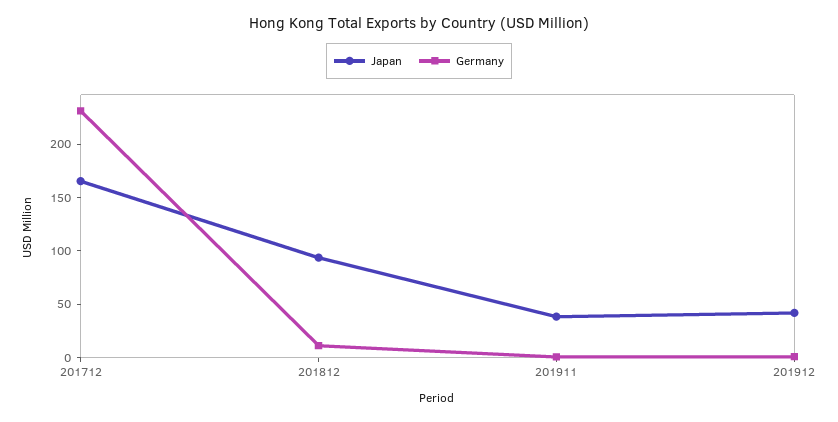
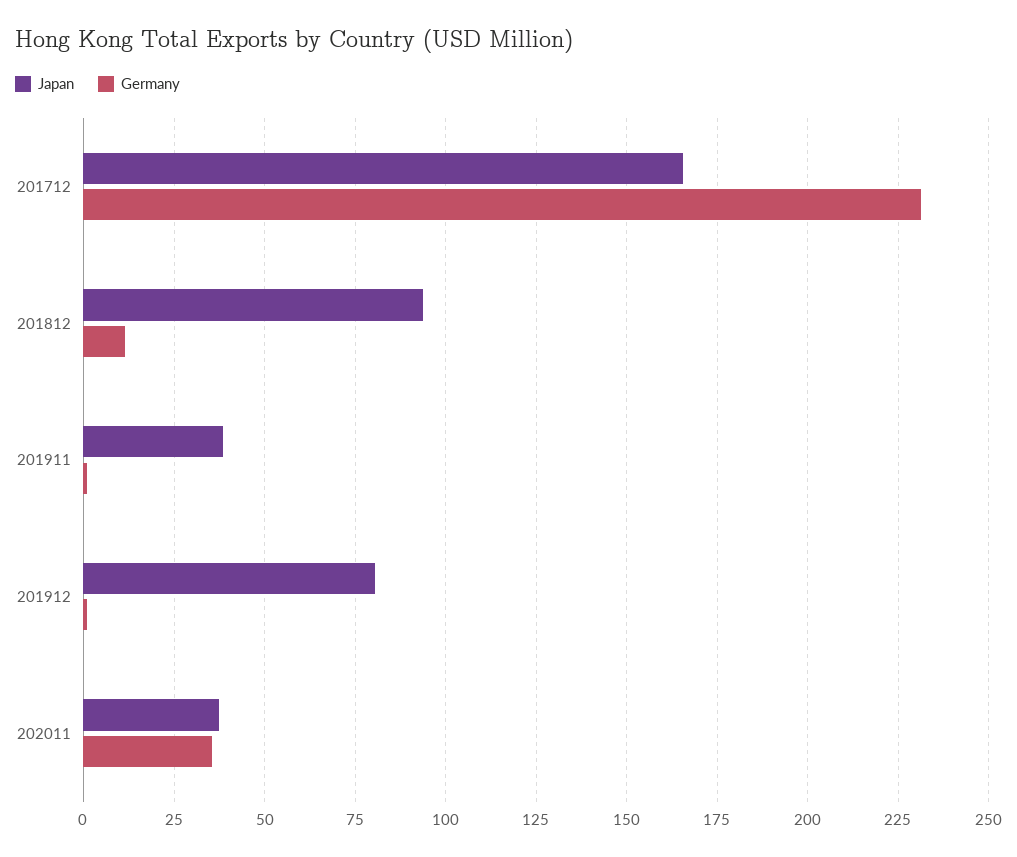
Japan, 201912: 40 -> 80
Japan, 202011: none -> 37.5
Germany, 202011: none -> 35

